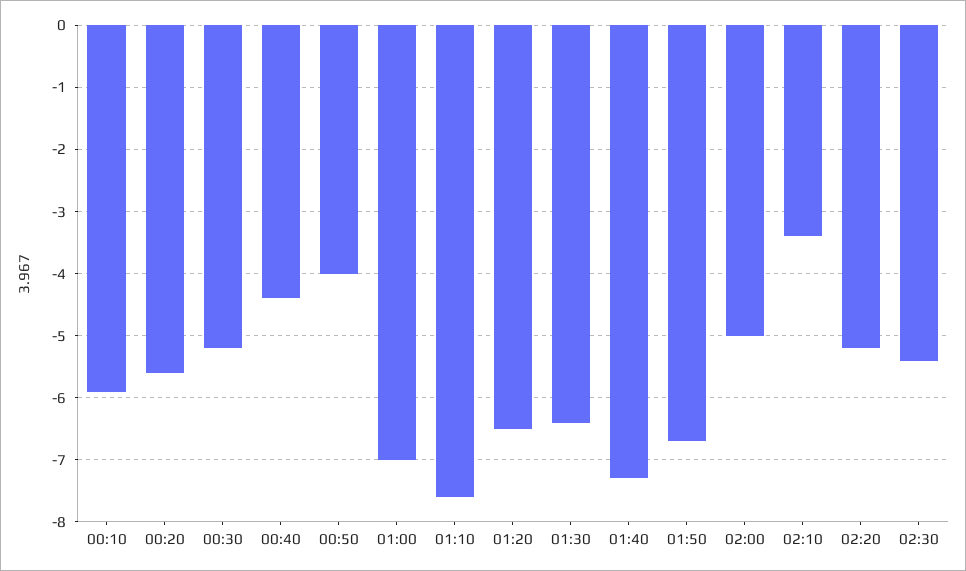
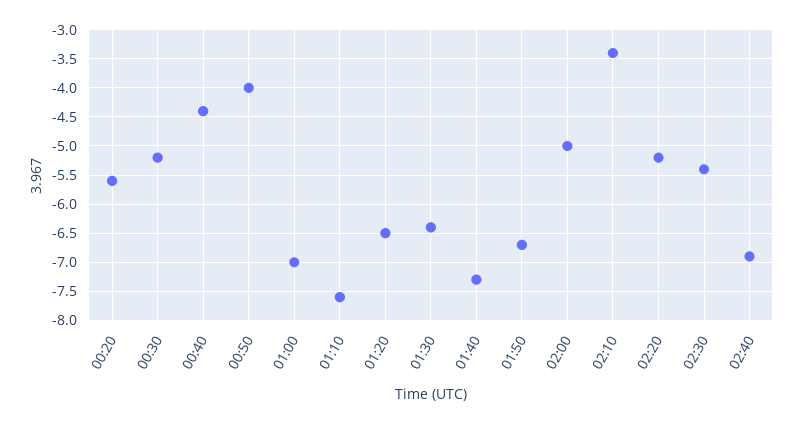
00:10: -5.9 -> none
02:40: none -> -7

